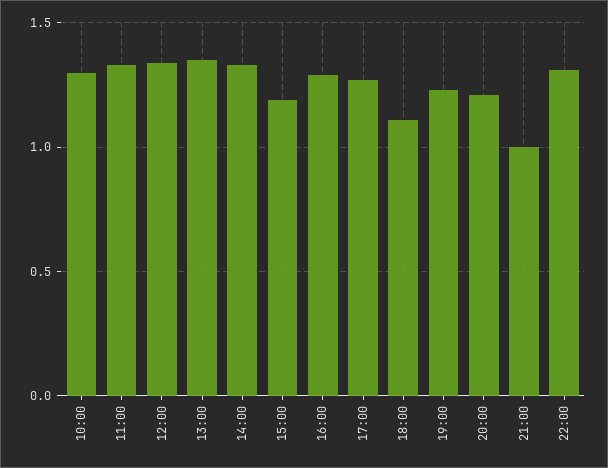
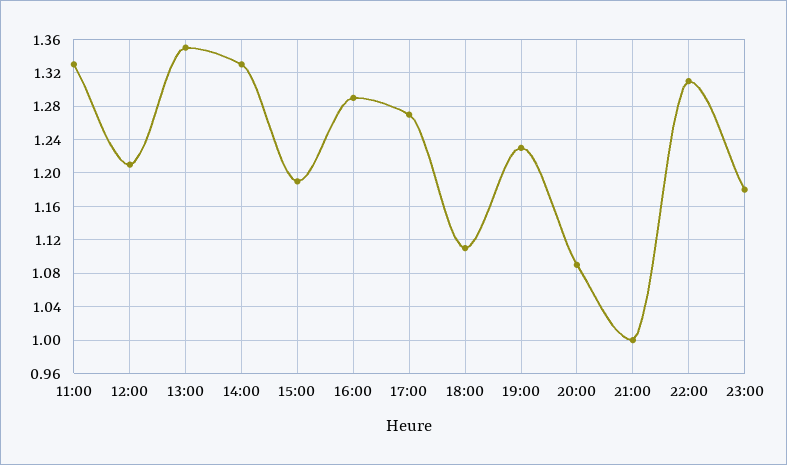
10:00: 1.3 -> none
12:00: 1.35 -> 1.21
20:00: 1.2 -> 1.09
23:00: none -> 1.18

